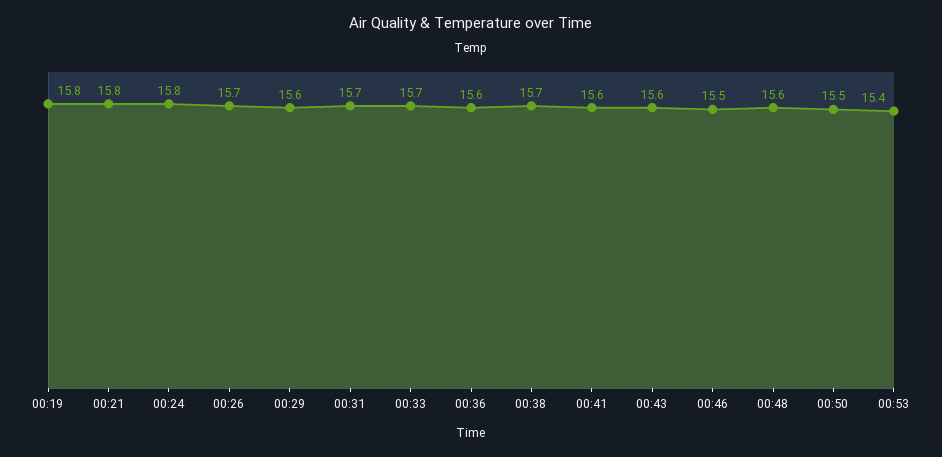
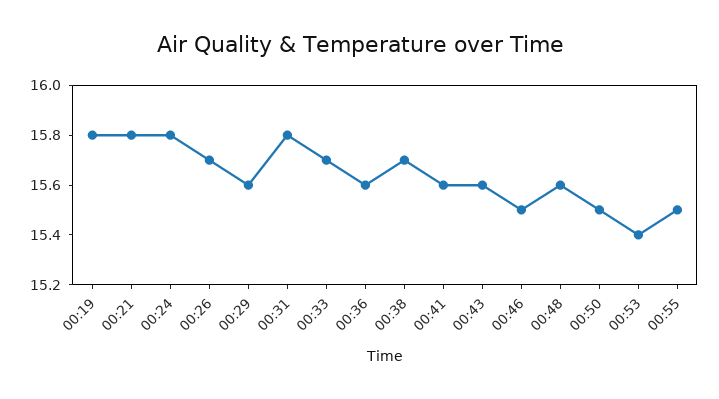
00:31: 15.7 -> 15.8
00:55: none -> 15.5

